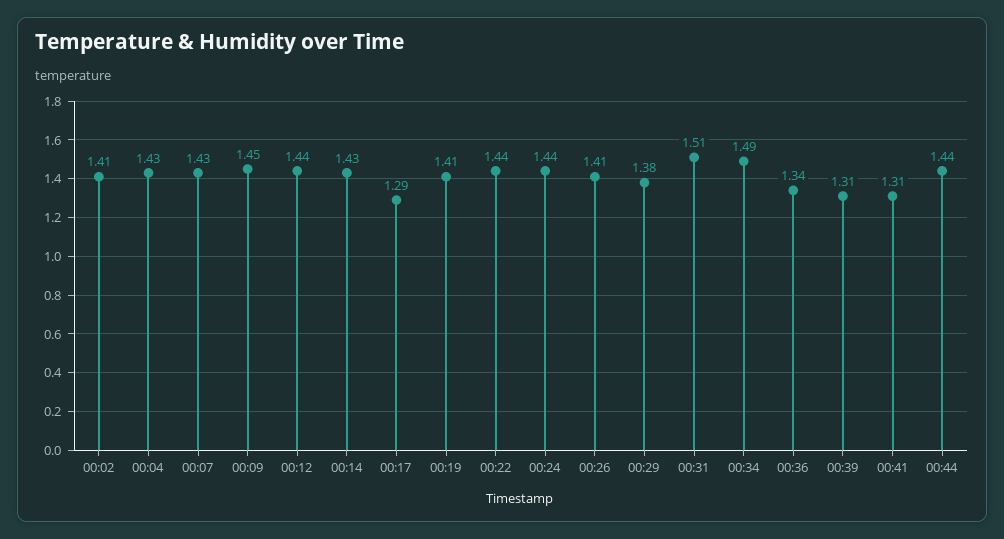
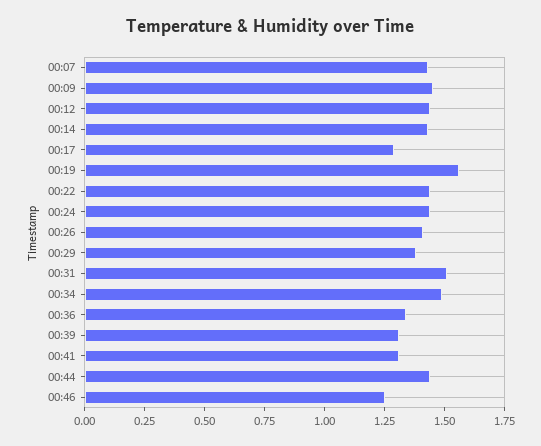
00:02: 1.41 -> none
00:04: 1.43 -> none
00:19: 1.41 -> 1.55
00:46: none -> 1.25

